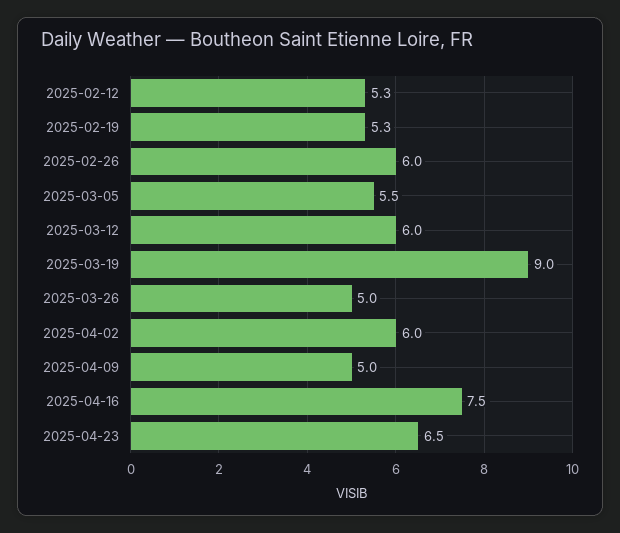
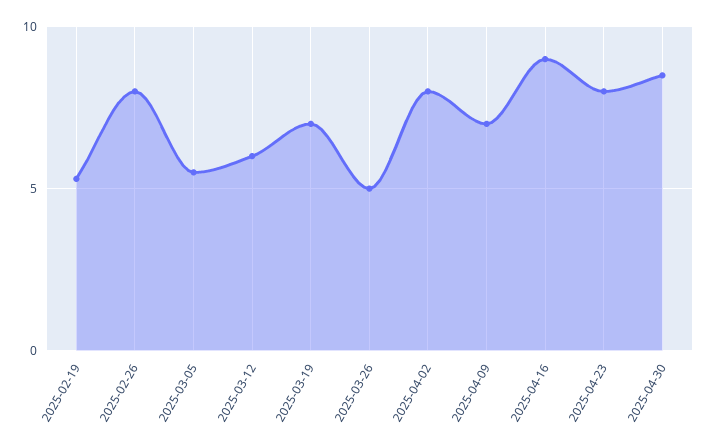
2025-02-12: 5.3 -> none
2025-02-26: 6 -> 8
2025-03-19: 9 -> 7
2025-04-02: 6 -> 8
2025-04-09: 5 -> 7
2025-04-16: 7.5 -> 9
2025-04-23: 6.5 -> 8
2025-04-30: none -> 8.5

